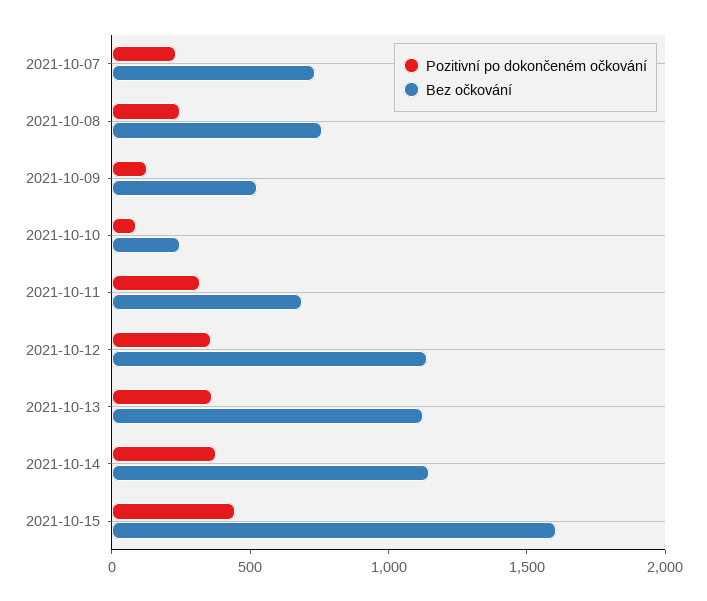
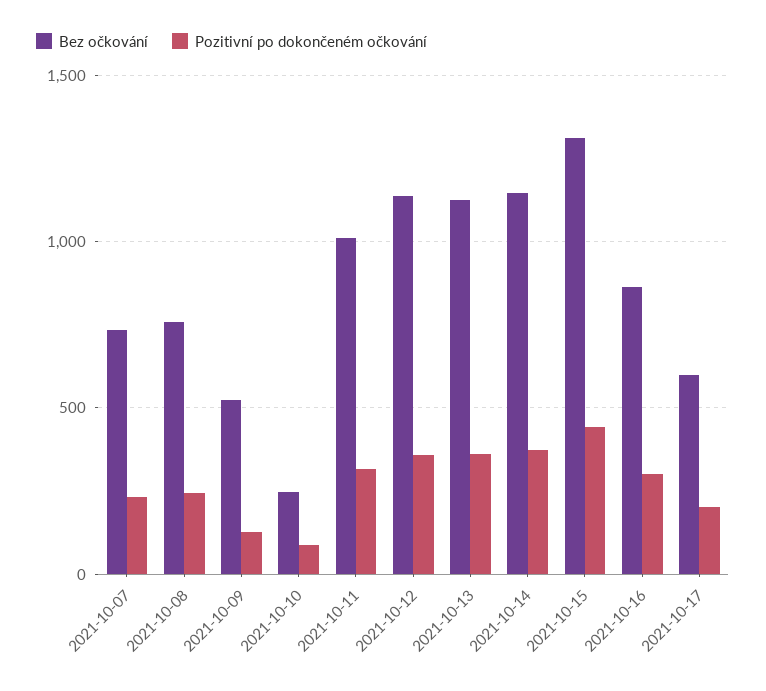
Bez očkování, 2021-10-11: 700 -> 1000
Bez očkování, 2021-10-15: 1600 -> 1300
Bez očkování, 2021-10-16: none -> 850
Pozitivní po dokončeném očkování, 2021-10-16: none -> 300
Bez očkování, 2021-10-17: none -> 600
Pozitivní po dokončeném očkování, 2021-10-17: none -> 200

